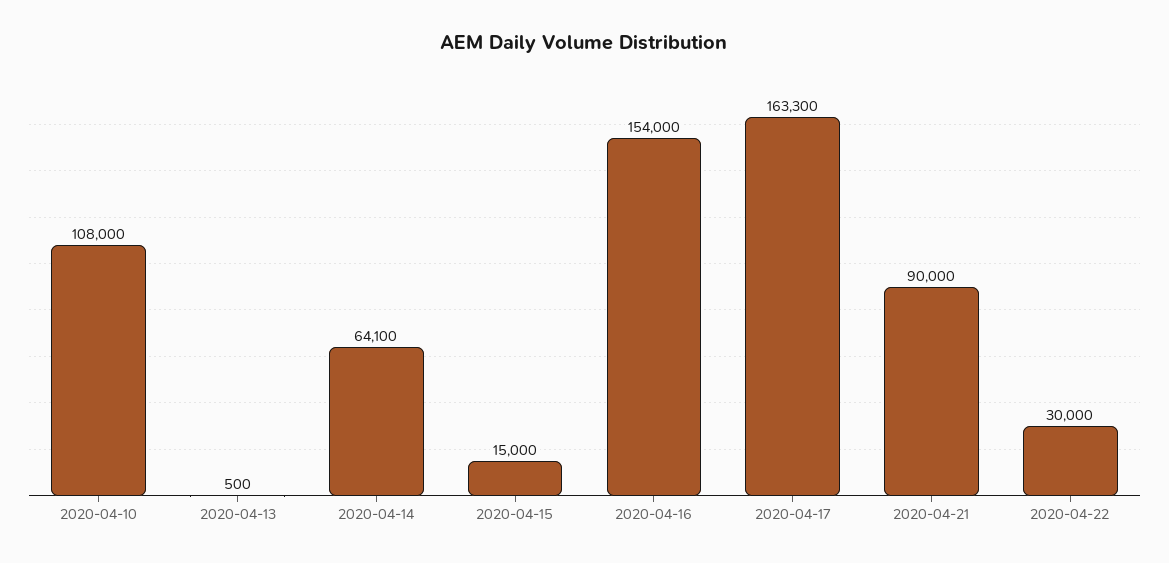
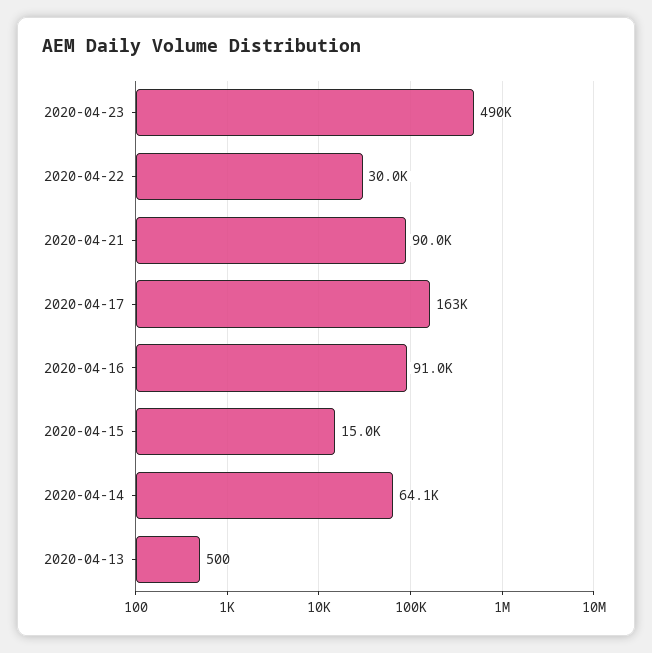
2020-04-10: 108000 -> none
2020-04-16: 154000 -> 91000
2020-04-23: none -> 490000

